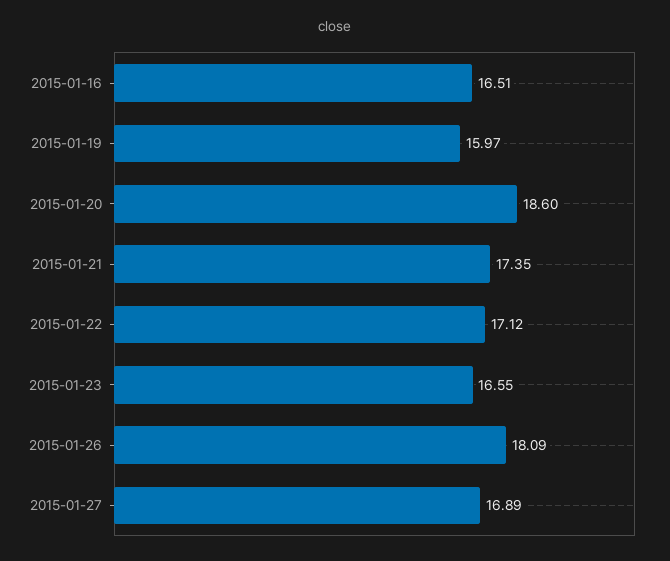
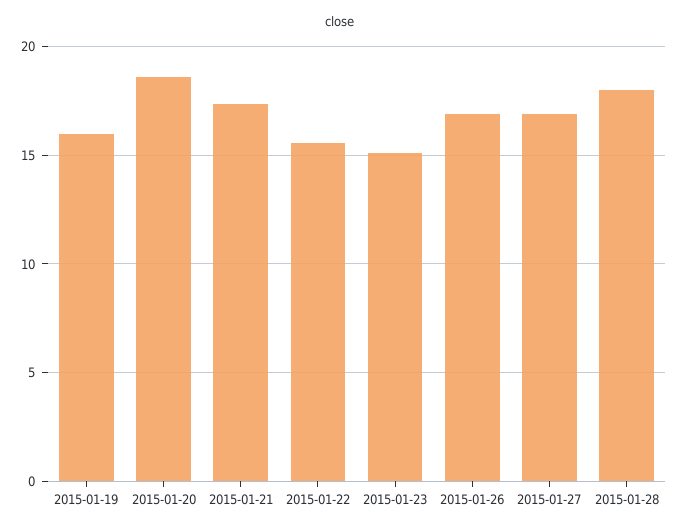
2015-01-16: 16.51 -> none
2015-01-22: 17.12 -> 15.5
2015-01-23: 16.55 -> 15
2015-01-26: 18.09 -> 17
2015-01-28: none -> 18

